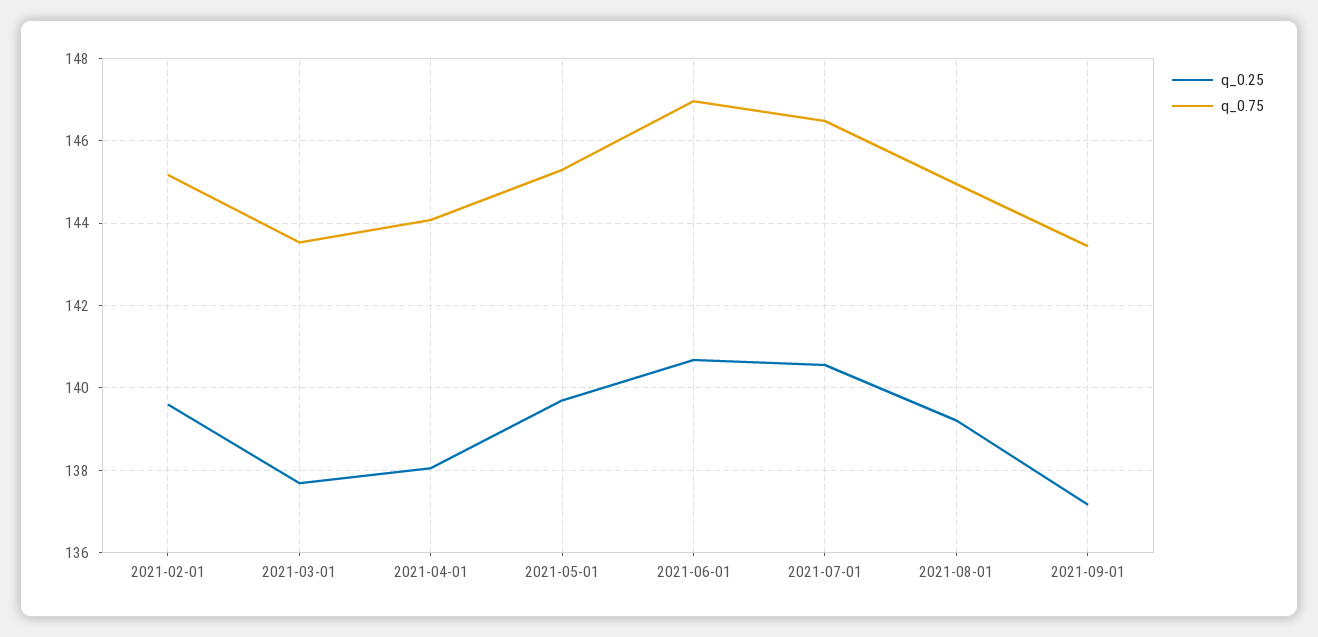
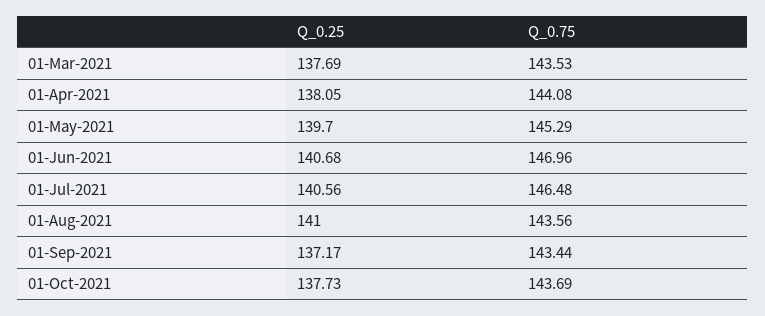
q_0.25, 2021-02-01: 139.6 -> none
q_0.75, 2021-02-01: 145.2 -> none
q_0.25, 2021-08-01: 139.2 -> 141
q_0.75, 2021-08-01: 145 -> 143.56
q_0.25, 01-Oct-2021: none -> 137.73
q_0.75, 01-Oct-2021: none -> 143.69

